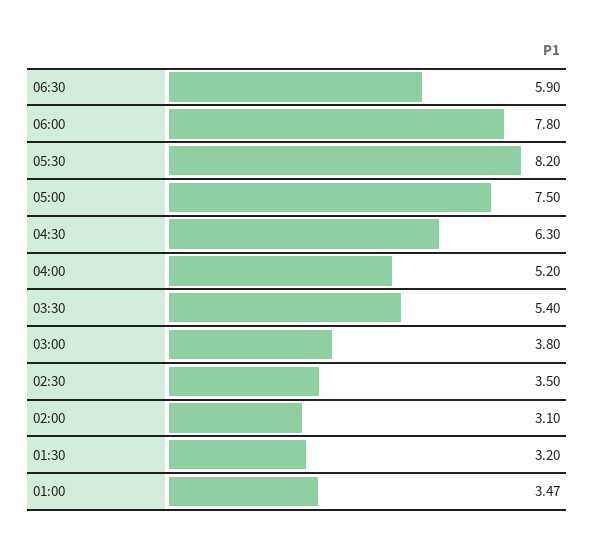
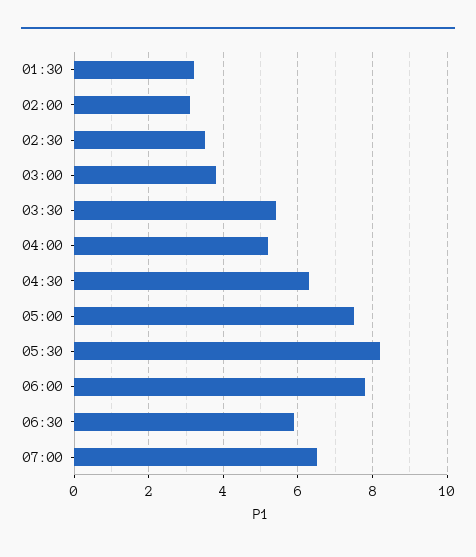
01:00: 3.47 -> none
07:00: none -> 6.5

